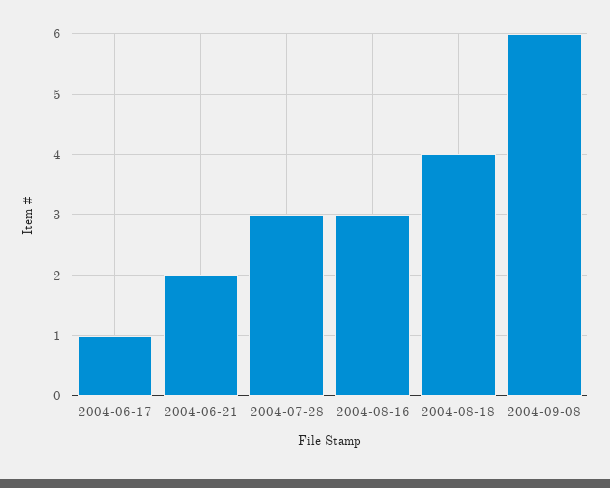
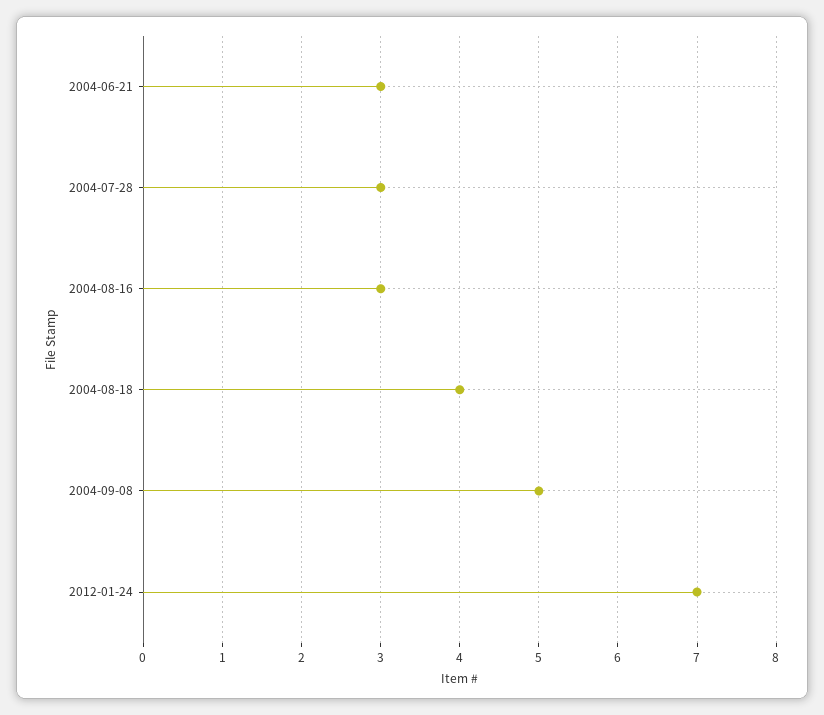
2004-06-17: 1 -> none
2004-06-21: 2 -> 3
2004-09-08: 6 -> 5
2012-01-24: none -> 7

